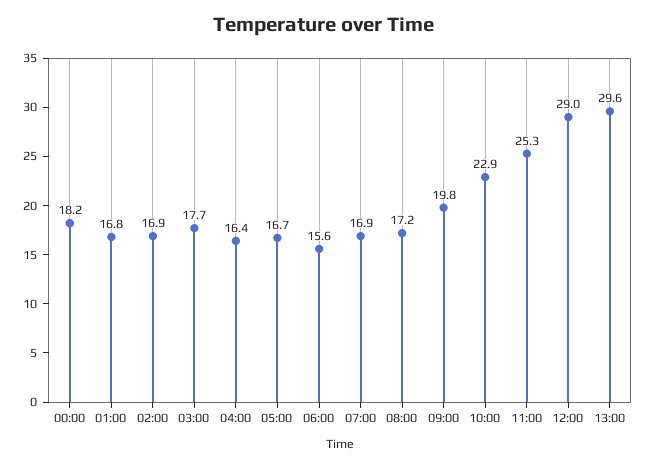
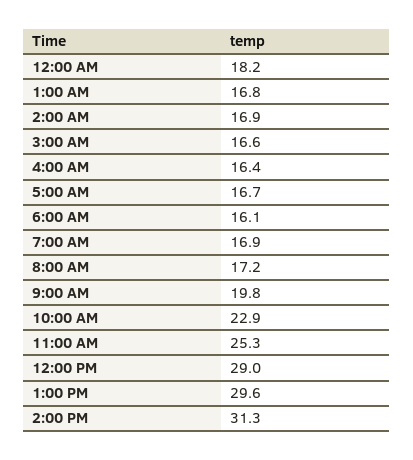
03:00: 17.7 -> 16.6
06:00: 15.6 -> 16.1
2:00 PM: none -> 31.3

